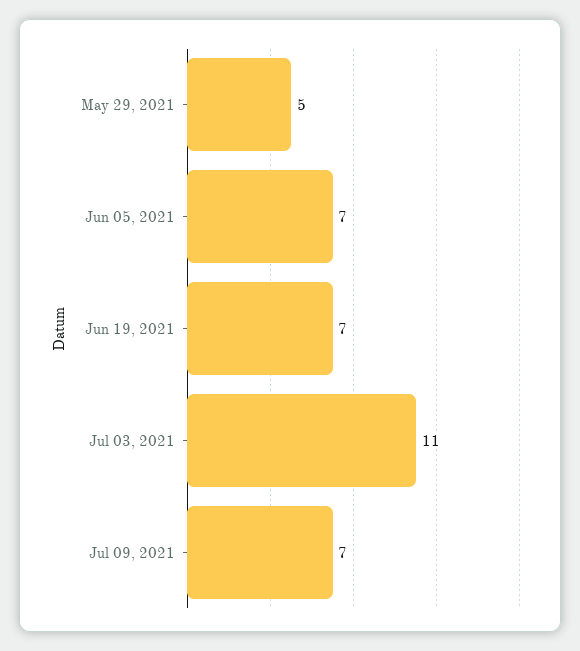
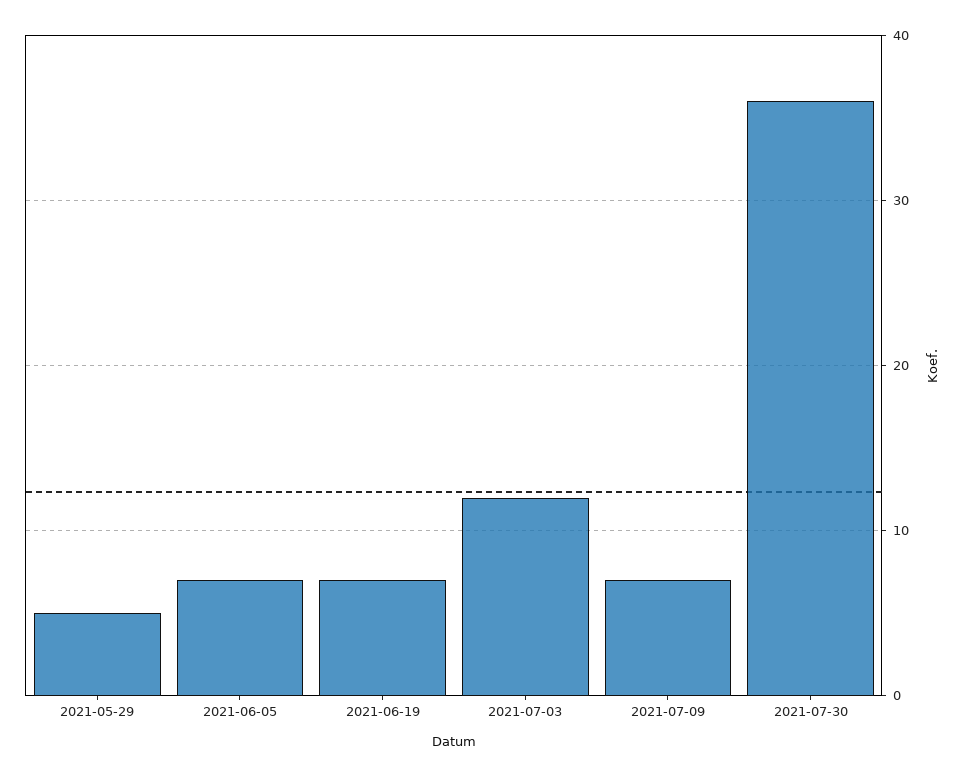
Jul 03, 2021: 11 -> 12
2021-07-30: none -> 36

